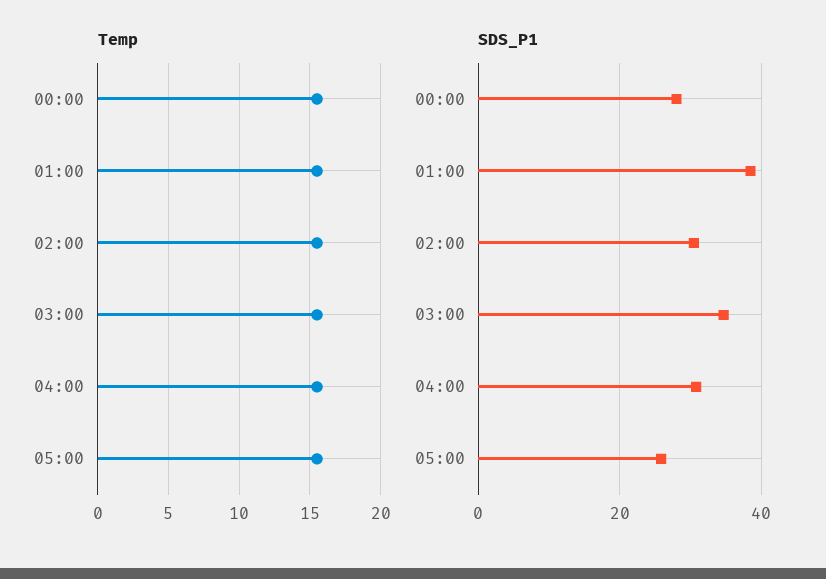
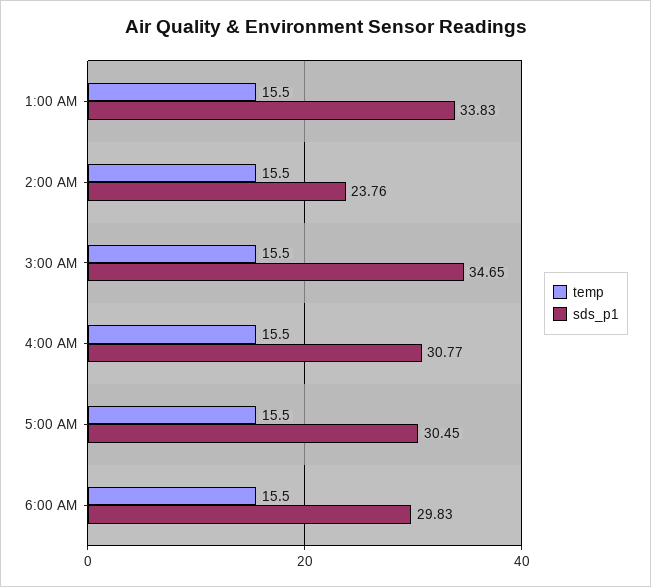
Temp, 00:00: 15.5 -> none
SDS_P1, 00:00: 28 -> none
SDS_P1, 01:00: 38 -> 33.83
SDS_P1, 02:00: 30 -> 23.76
SDS_P1, 05:00: 26 -> 30.45
Temp, 6:00 AM: none -> 15.5
SDS_P1, 6:00 AM: none -> 29.83

